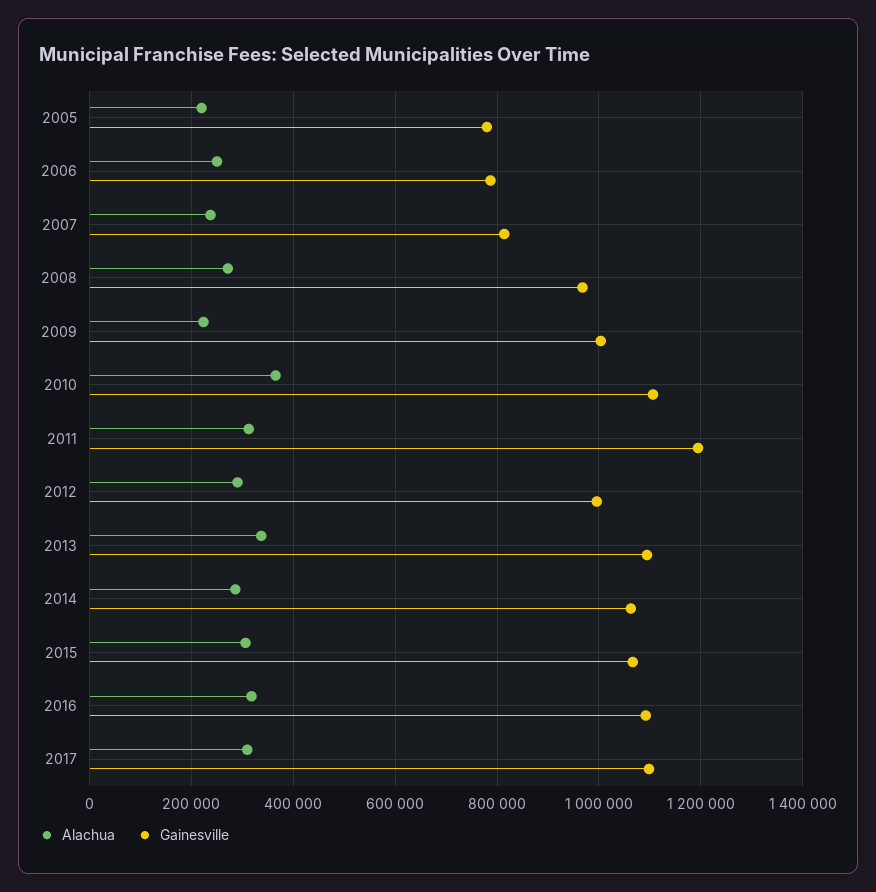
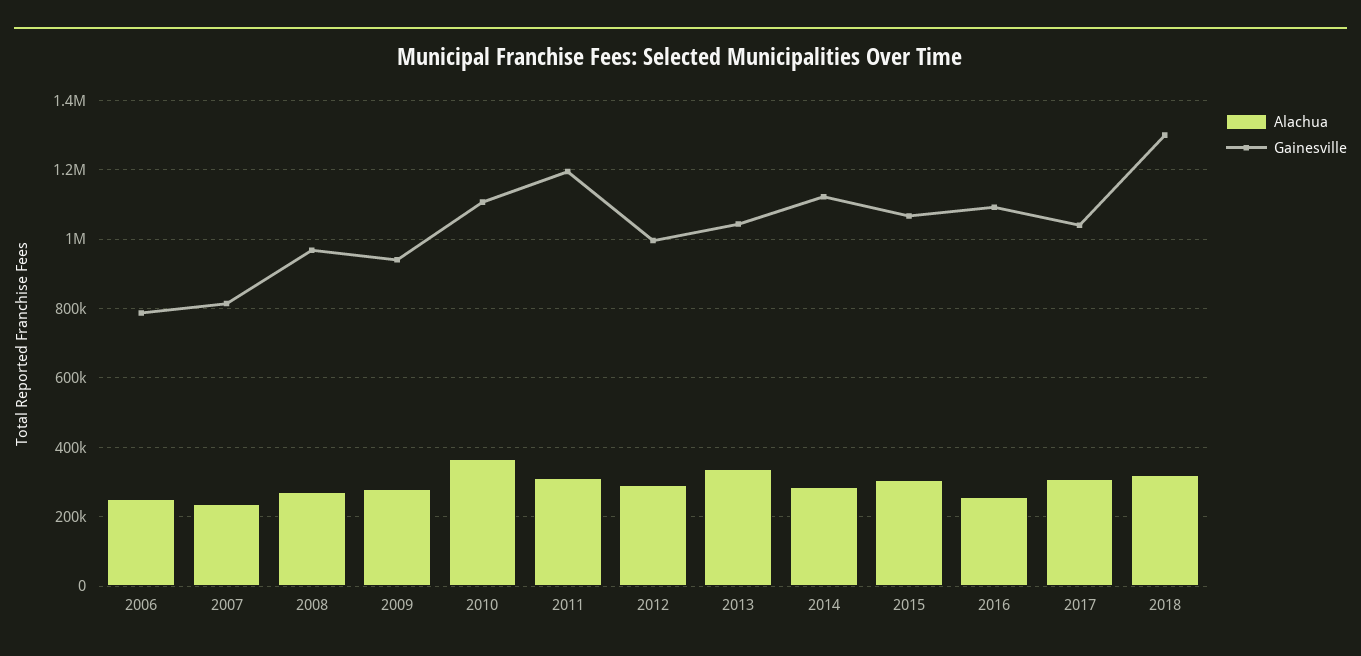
Alachua, 2005: 220000 -> none
Gainesville, 2005: 780000 -> none
Alachua, 2009: 220000 -> 280000
Gainesville, 2009: 1000000 -> 940000
Gainesville, 2013: 1100000 -> 1040000
Gainesville, 2014: 1060000 -> 1120000
Alachua, 2016: 320000 -> 260000
Gainesville, 2017: 1100000 -> 1040000
Alachua, 2018: none -> 320000
Gainesville, 2018: none -> 1300000

